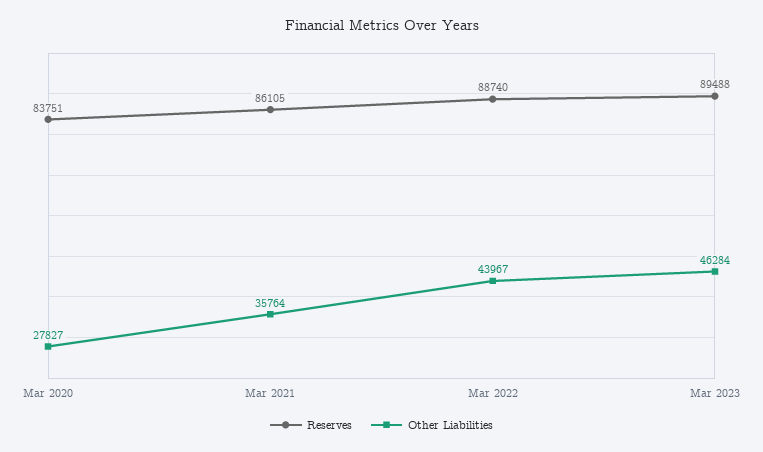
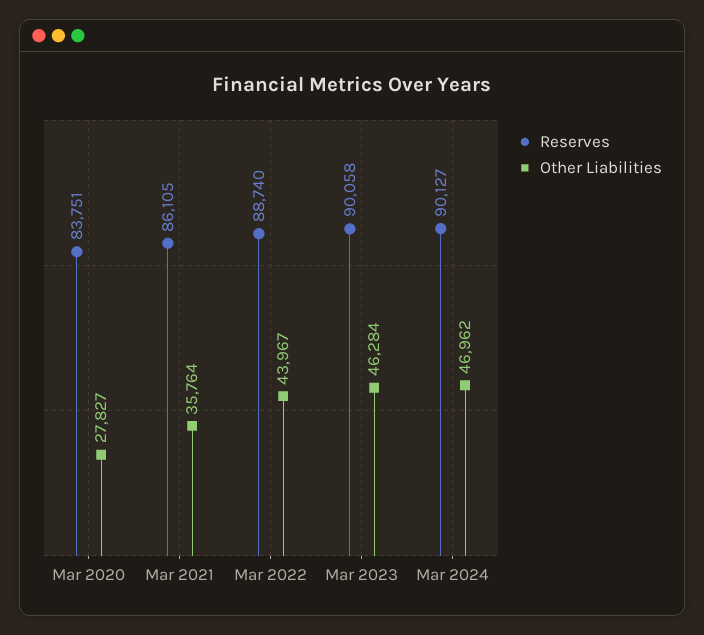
Reserves, Mar 2023: 89488 -> 90058
Reserves, Mar 2024: none -> 90127
Other Liabilities, Mar 2024: none -> 46962

